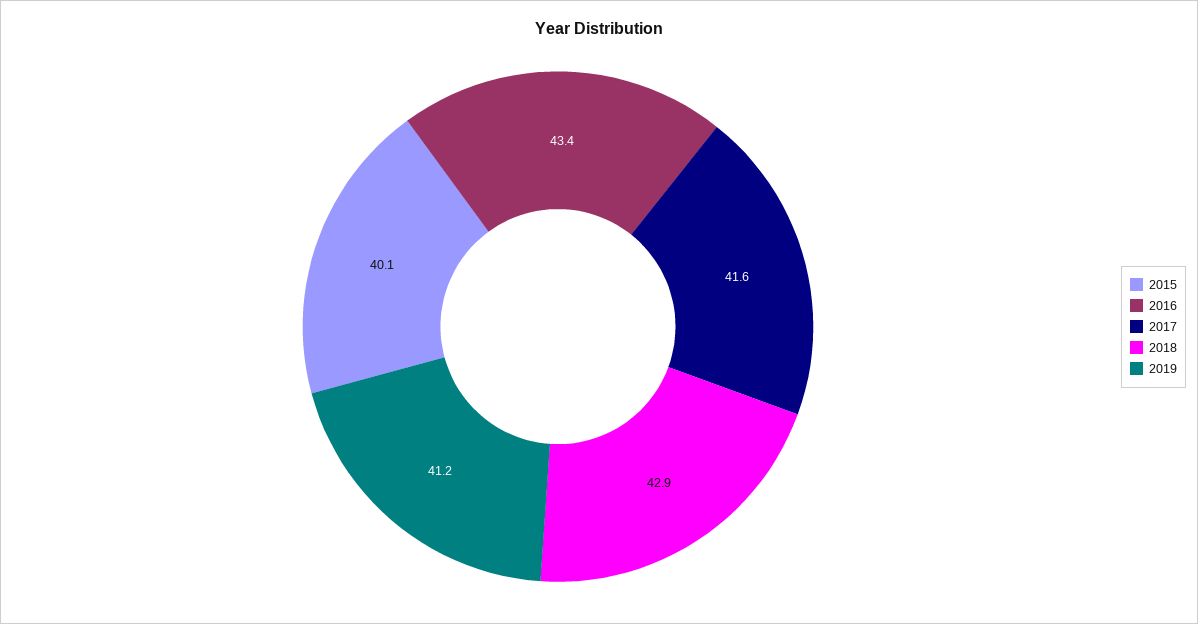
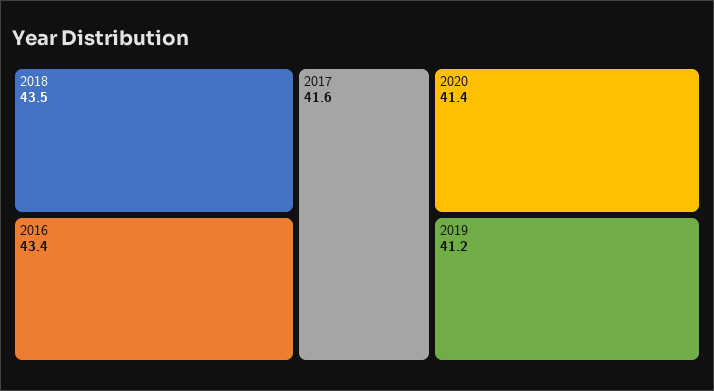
2015: 40.1 -> none
2018: 42.9 -> 43.5
2020: none -> 41.4

